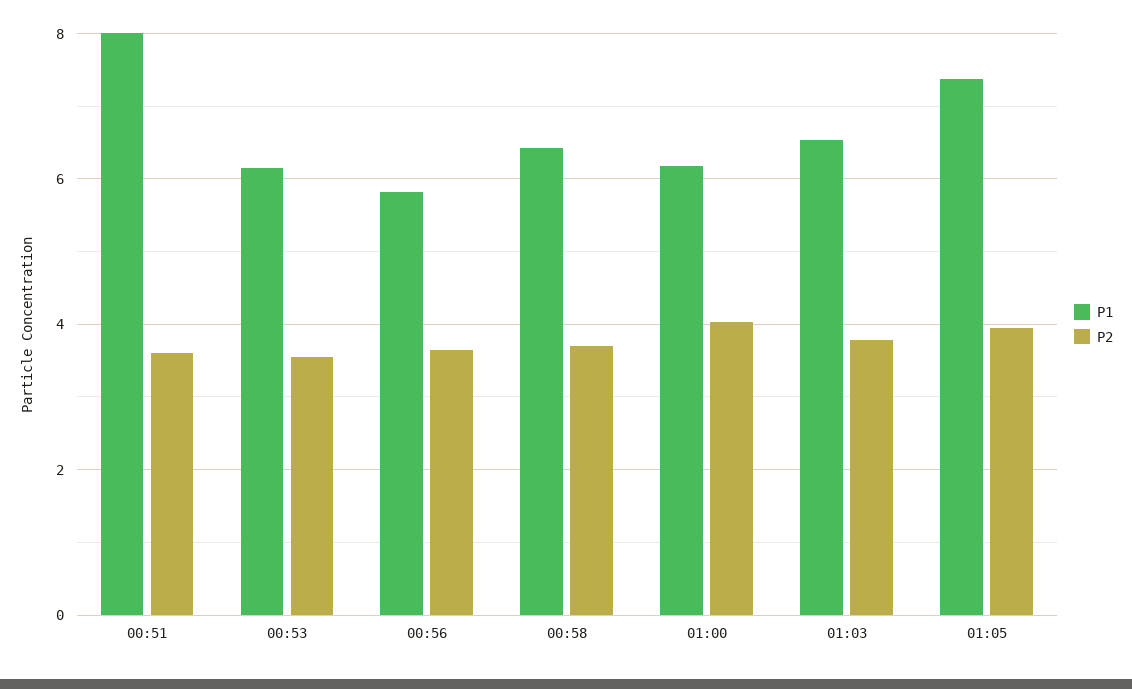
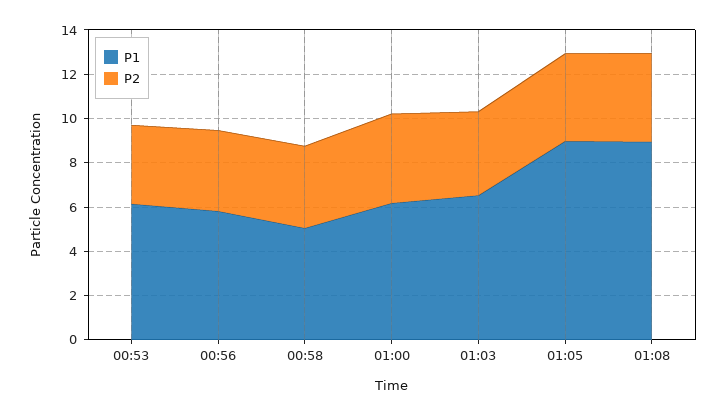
P1, 00:51: 8 -> none
P2, 00:51: 3.6 -> none
P1, 00:58: 6.4 -> 5
P1, 01:05: 7.4 -> 9
P1, 01:08: none -> 9
P2, 01:08: none -> 4

